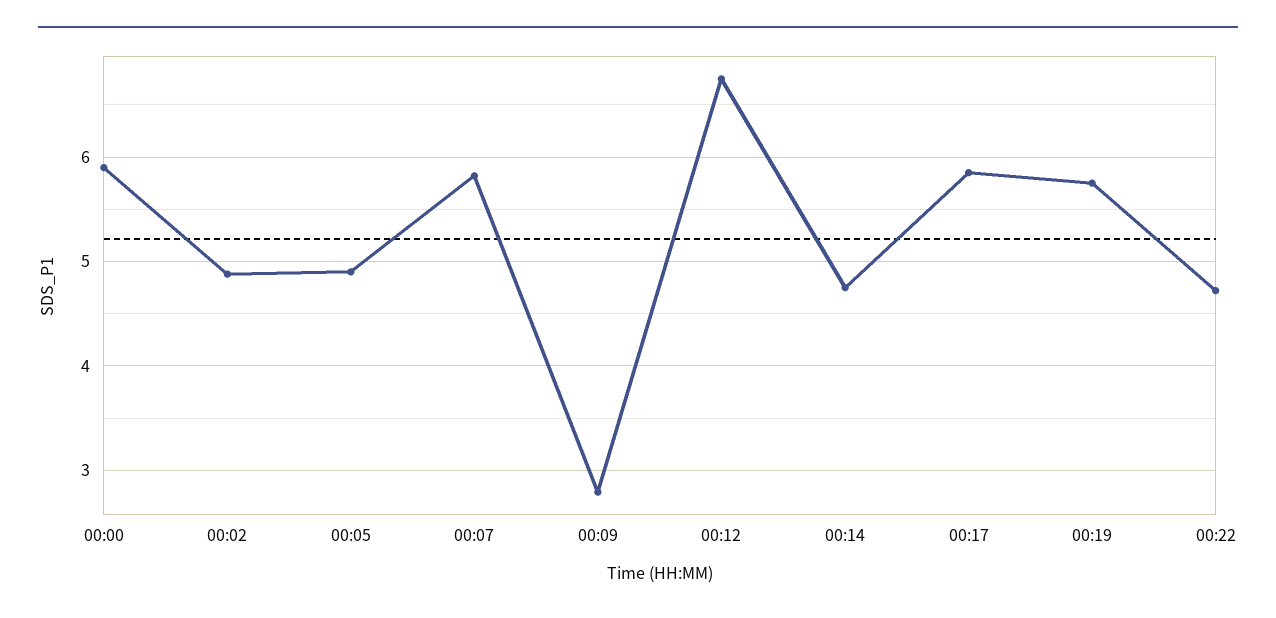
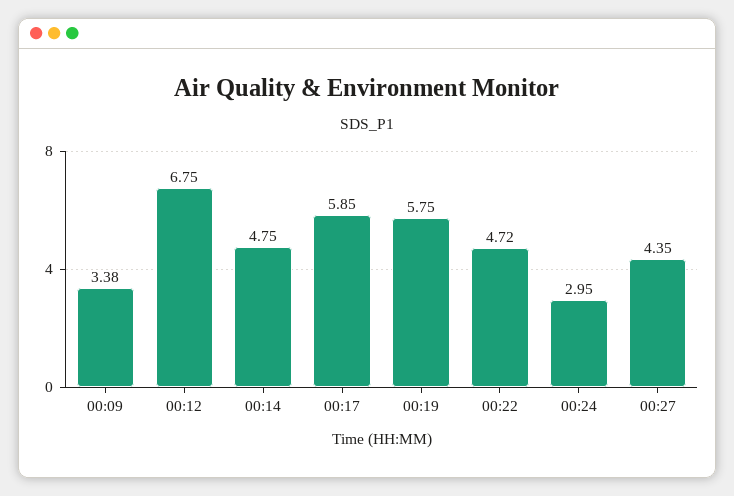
00:00: 5.9 -> none
00:02: 4.9 -> none
00:05: 4.9 -> none
00:07: 5.8 -> none
00:09: 2.8 -> 3.38
00:24: none -> 2.95
00:27: none -> 4.35

